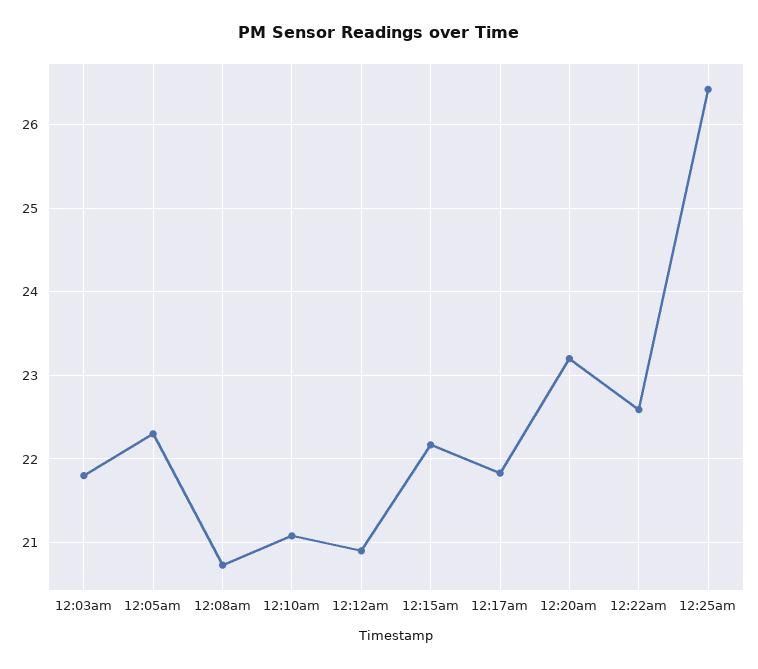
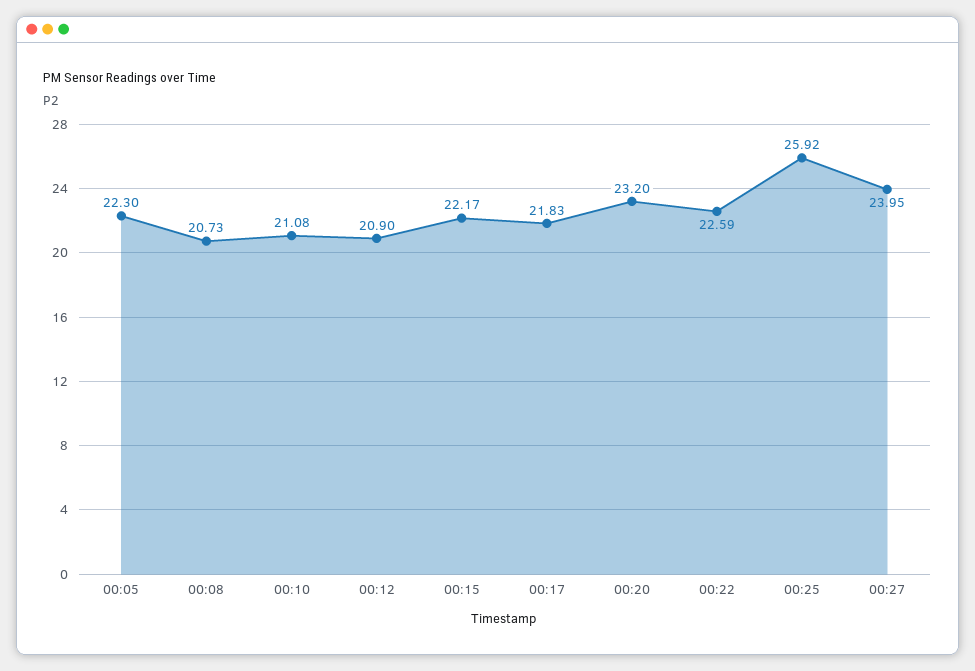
12:03am: 21.8 -> none
12:25am: 26.4 -> 25.92
00:27: none -> 23.95

